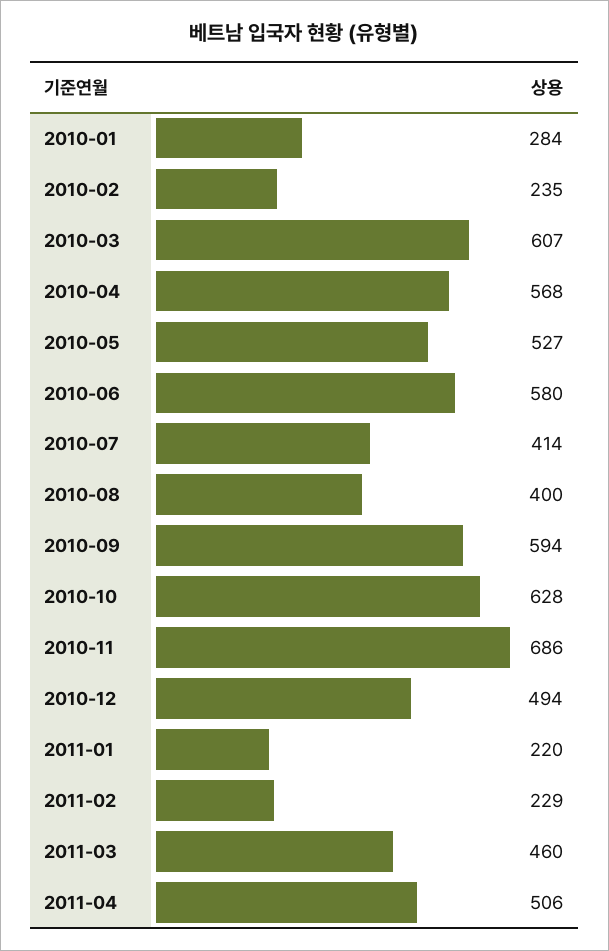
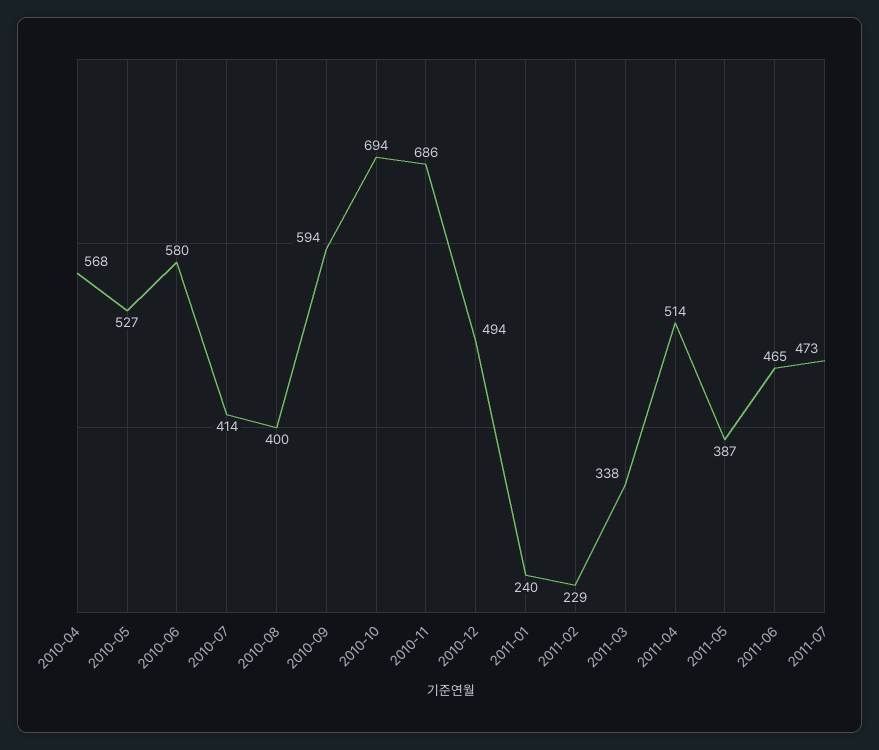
2010-01: 284 -> none
2010-02: 235 -> none
2010-03: 607 -> none
2010-10: 628 -> 694
2011-01: 220 -> 240
2011-03: 460 -> 338
2011-04: 506 -> 514
2011-05: none -> 387
2011-06: none -> 465
2011-07: none -> 473

